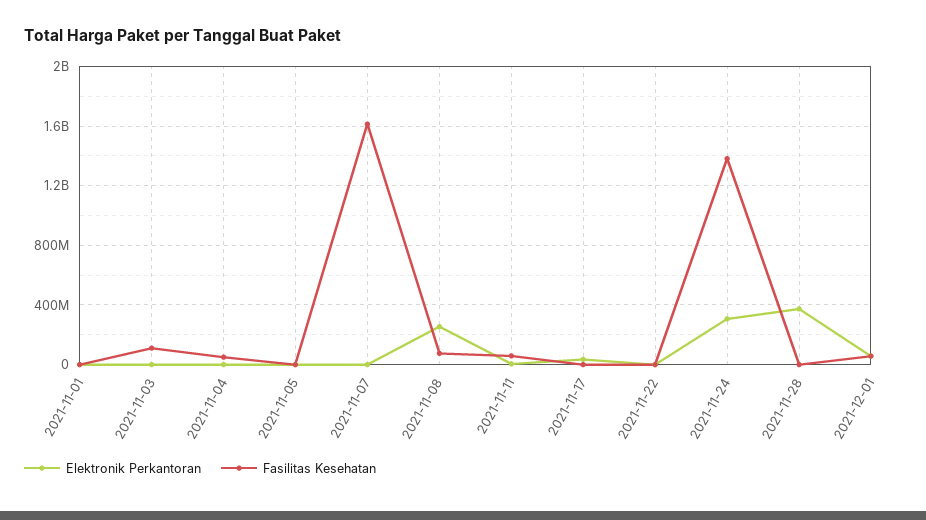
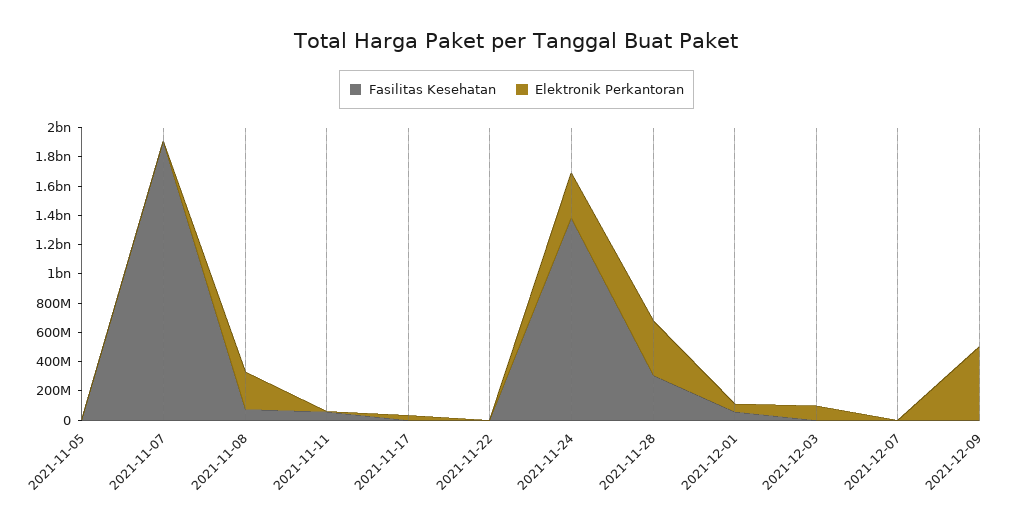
Elektronik Perkantoran, 2021-11-01: 0 -> none
Fasilitas Kesehatan, 2021-11-01: 0 -> none
Elektronik Perkantoran, 2021-11-03: 0 -> none
Fasilitas Kesehatan, 2021-11-03: 100000000 -> none
Elektronik Perkantoran, 2021-11-04: 0 -> none
Fasilitas Kesehatan, 2021-11-04: 50000000 -> none
Fasilitas Kesehatan, 2021-11-07: 1600000000 -> 1900000000
Fasilitas Kesehatan, 2021-11-28: 0 -> 300000000
Fasilitas Kesehatan, 2021-12-03: none -> 0
Elektronik Perkantoran, 2021-12-03: none -> 100000000
Fasilitas Kesehatan, 2021-12-07: none -> 0
Elektronik Perkantoran, 2021-12-07: none -> 0
Fasilitas Kesehatan, 2021-12-09: none -> 0
Elektronik Perkantoran, 2021-12-09: none -> 500000000

